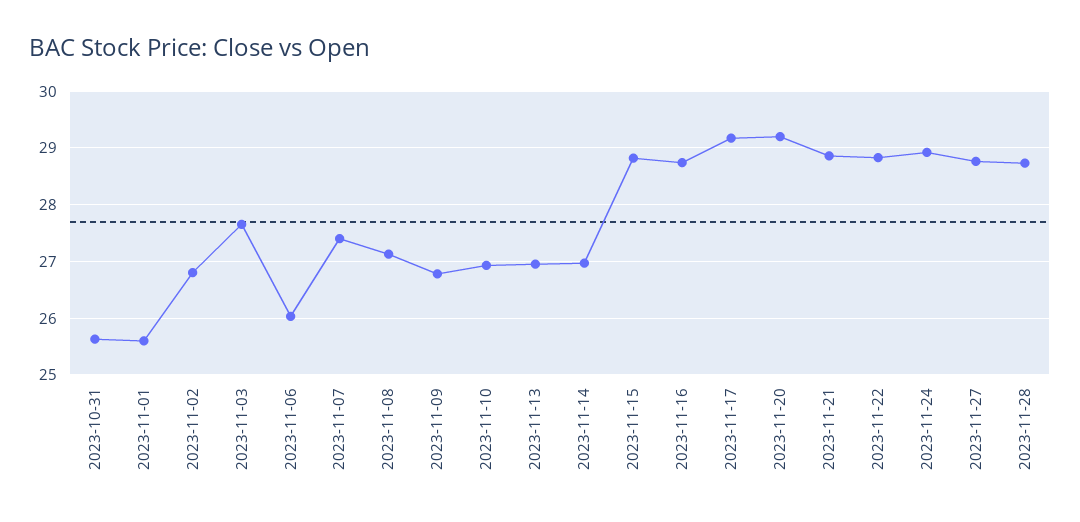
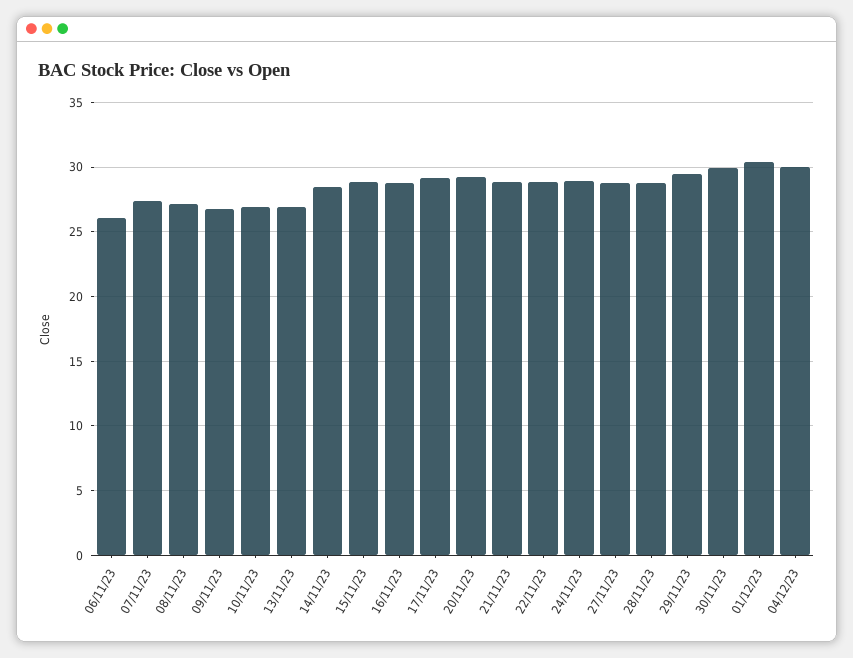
2023-10-31: 25.6 -> none
2023-11-01: 25.6 -> none
2023-11-02: 26.8 -> none
2023-11-03: 27.6 -> none
2023-11-14: 27 -> 28.5
29/11/23: none -> 29.5
30/11/23: none -> 30
01/12/23: none -> 30.5
04/12/23: none -> 30

